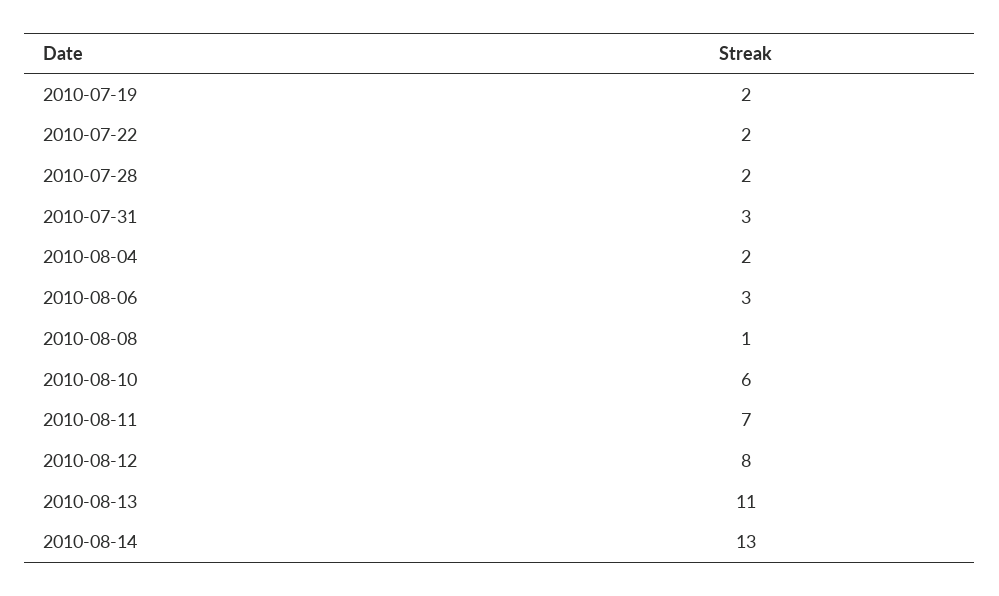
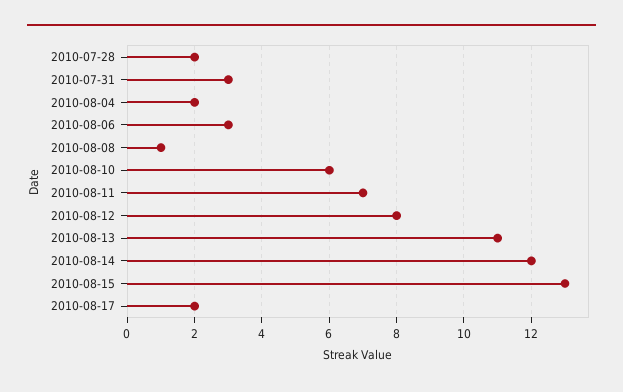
2010-07-19: 2 -> none
2010-07-22: 2 -> none
2010-08-14: 13 -> 12
2010-08-15: none -> 13
2010-08-17: none -> 2

